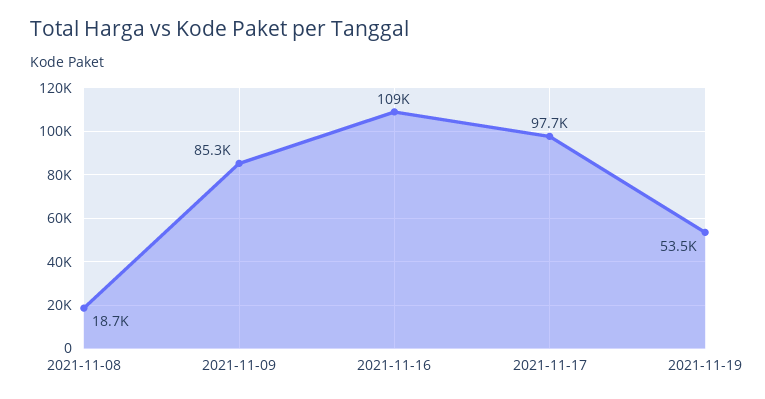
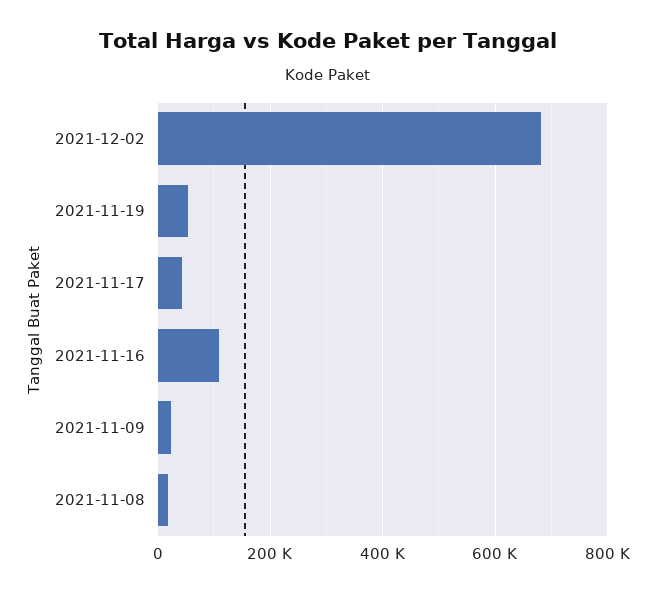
2021-11-09: 85300 -> 20000
2021-11-17: 97700 -> 40000
2021-12-02: none -> 680000

